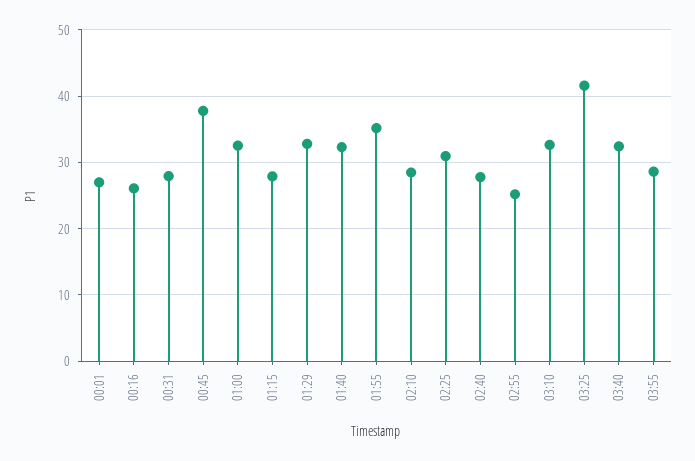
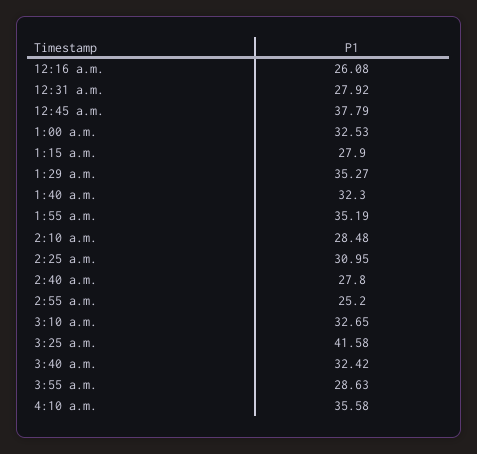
00:01: 27 -> none
01:29: 33 -> 35.27
4:10 a.m.: none -> 35.58

